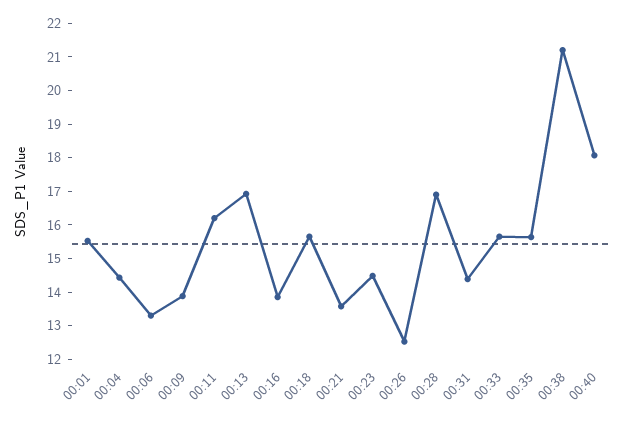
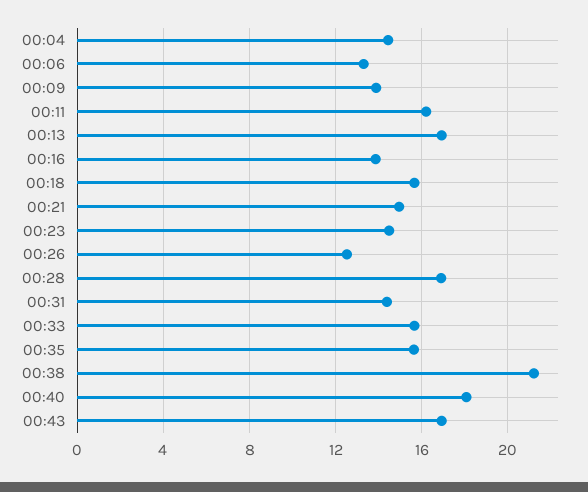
00:01: 15.5 -> none
00:21: 13.5 -> 15
00:43: none -> 17

